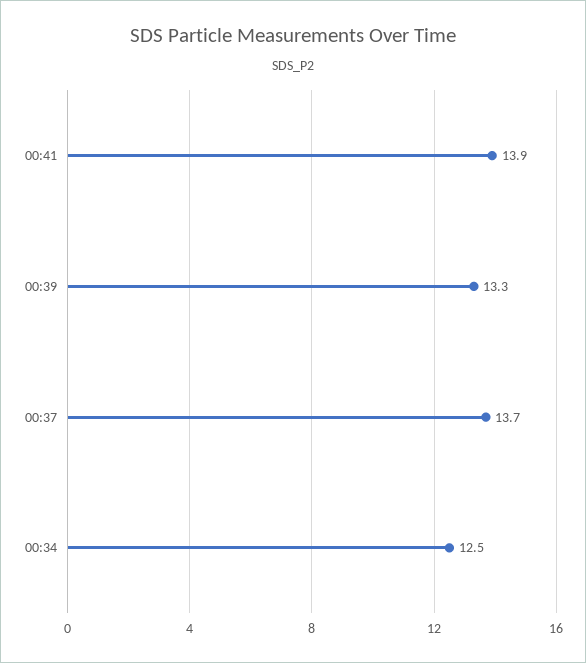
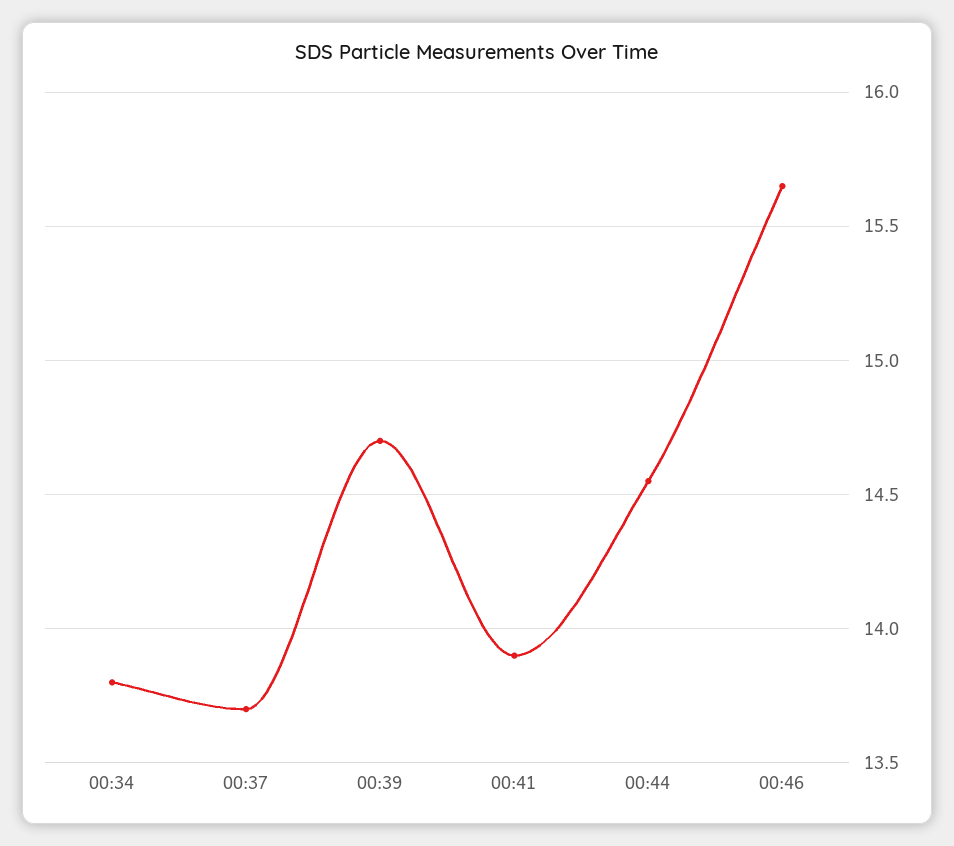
00:39: 13.3 -> 14.7
00:34: 12.5 -> 13.8
00:44: none -> 14.55
00:46: none -> 15.65

